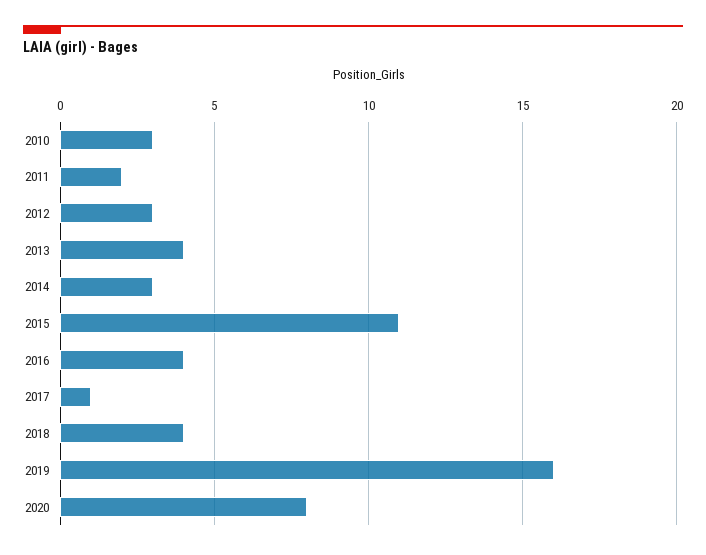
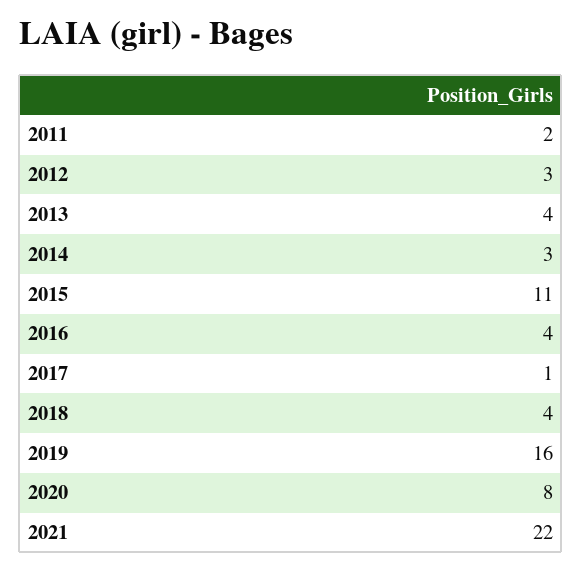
2010: 3 -> none
2021: none -> 22

